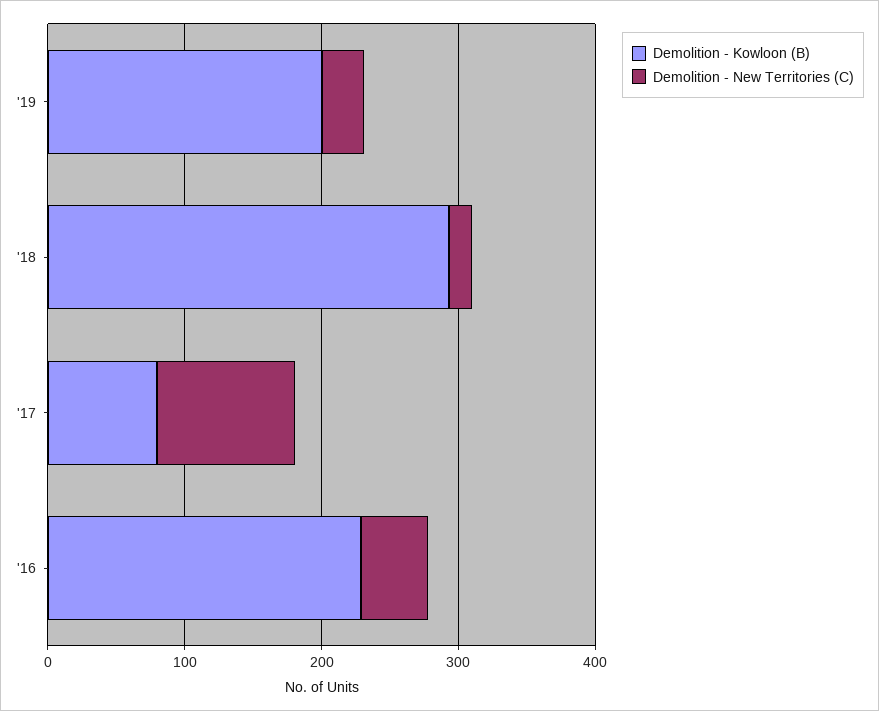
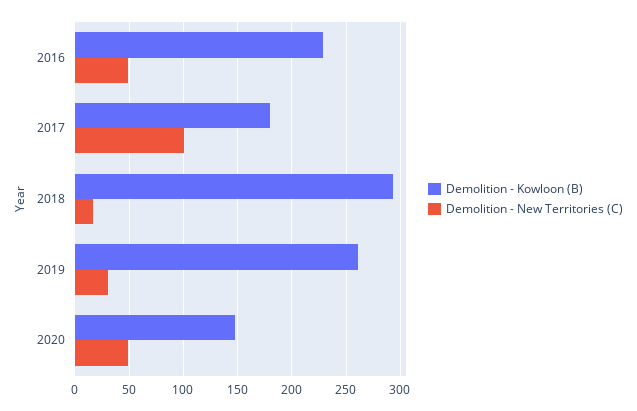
Demolition - Kowloon (B), '19: 200 -> 260
Demolition - Kowloon (B), '17: 80 -> 180
Demolition - Kowloon (B), 2020: none -> 150
Demolition - New Territories (C), 2020: none -> 50

